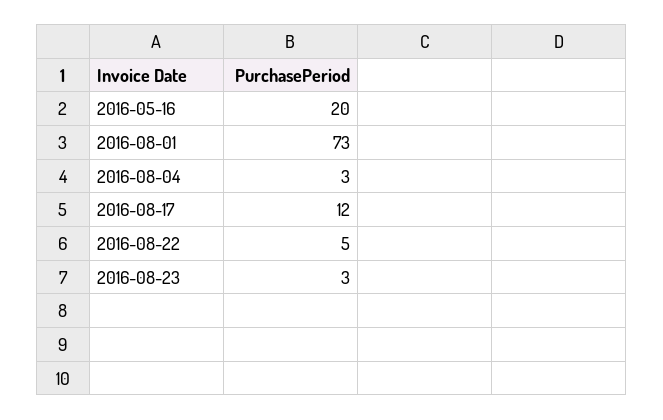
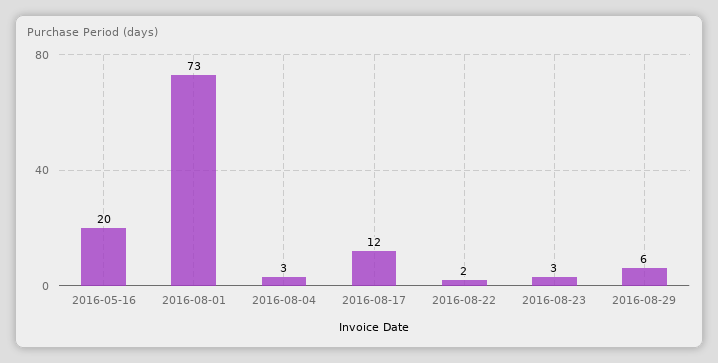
2016-08-22: 5 -> 2
2016-08-29: none -> 6

